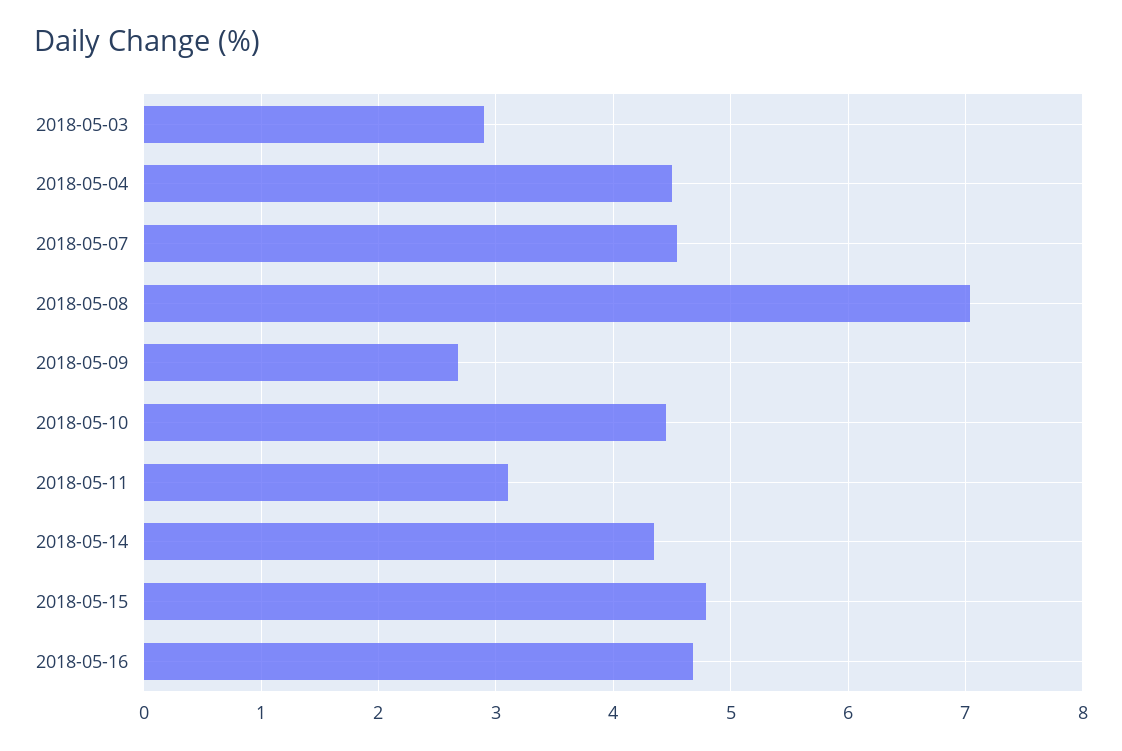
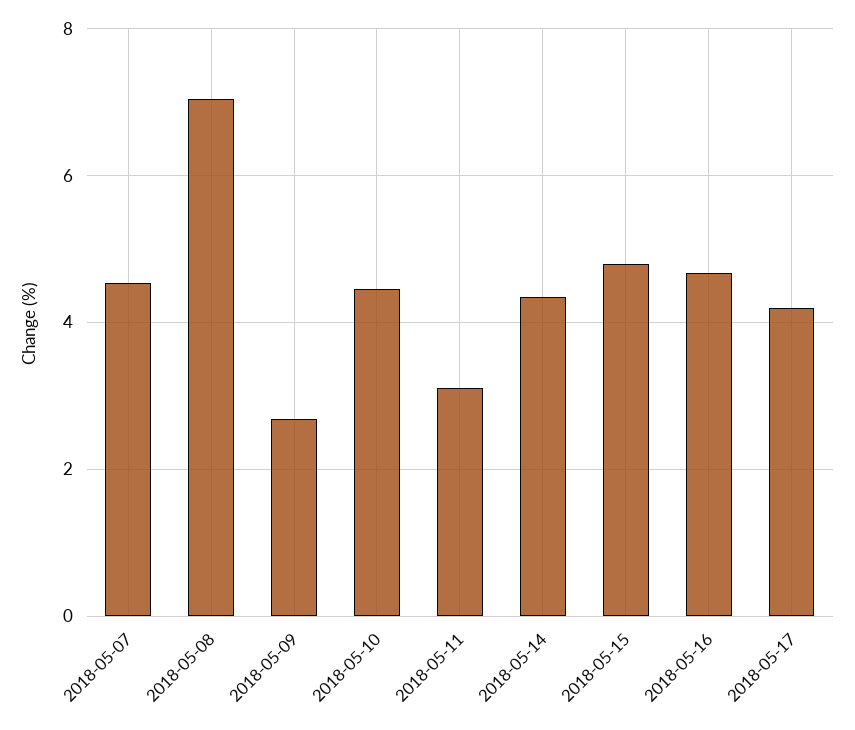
2018-05-03: 2.9 -> none
2018-05-04: 4.5 -> none
2018-05-17: none -> 4.2

